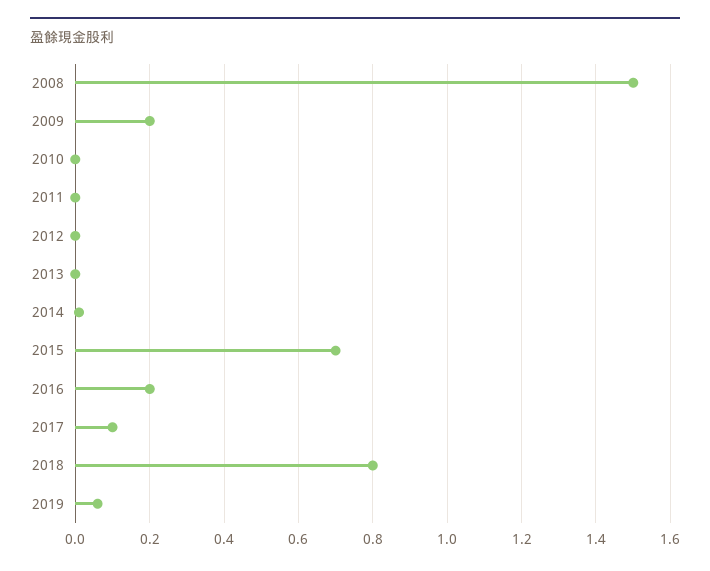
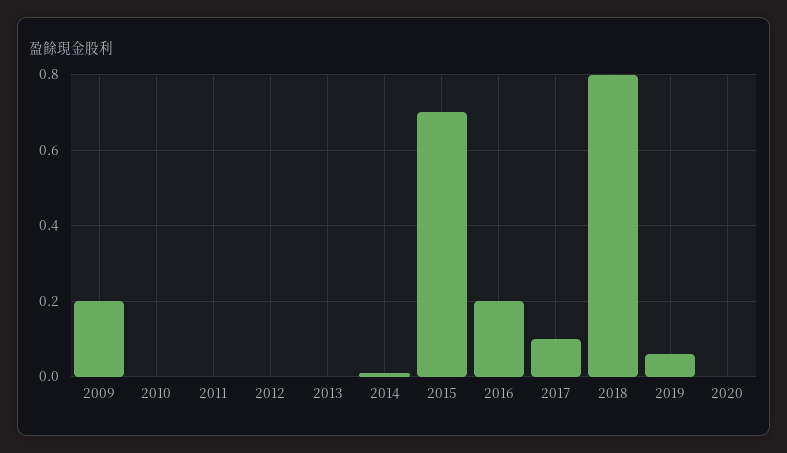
2008: 1.5 -> none
2020: none -> 0

